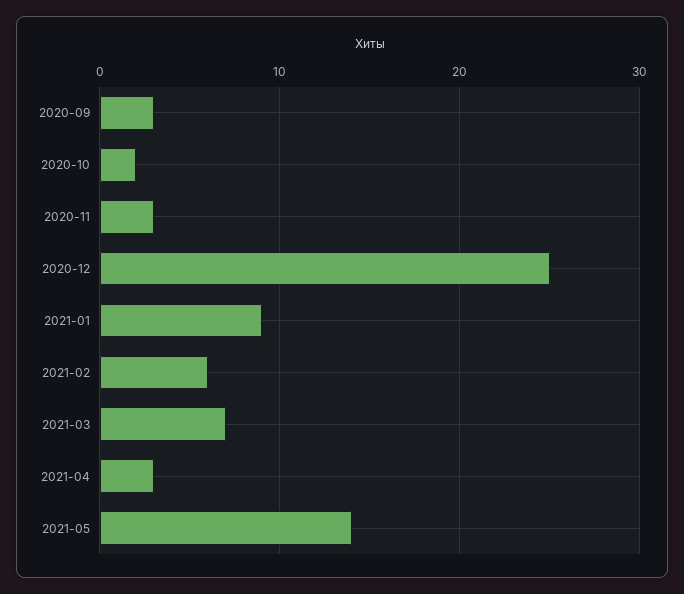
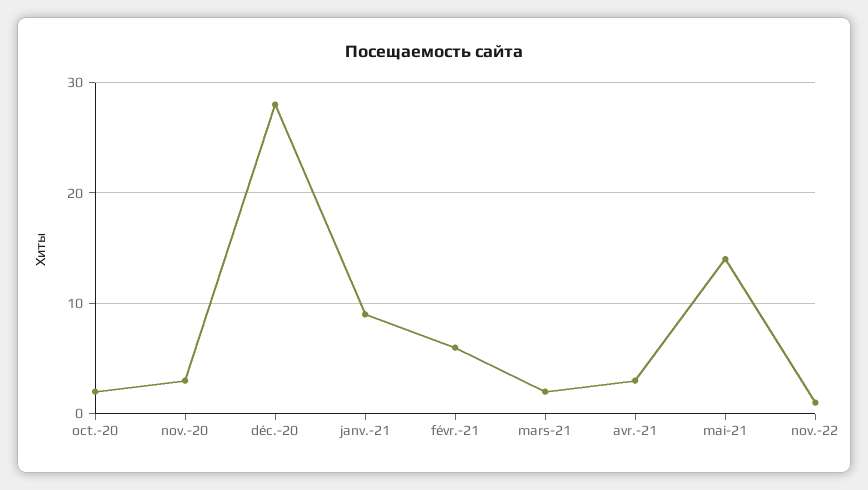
2020-09: 3 -> none
2020-12: 25 -> 28
2021-03: 7 -> 2
nov.-22: none -> 1

